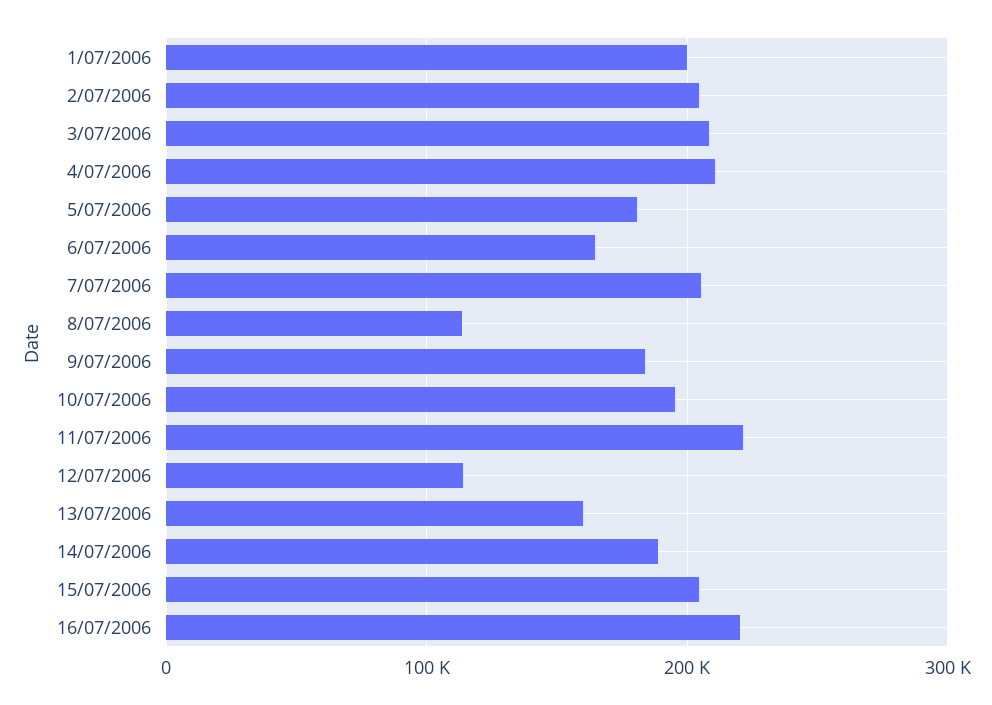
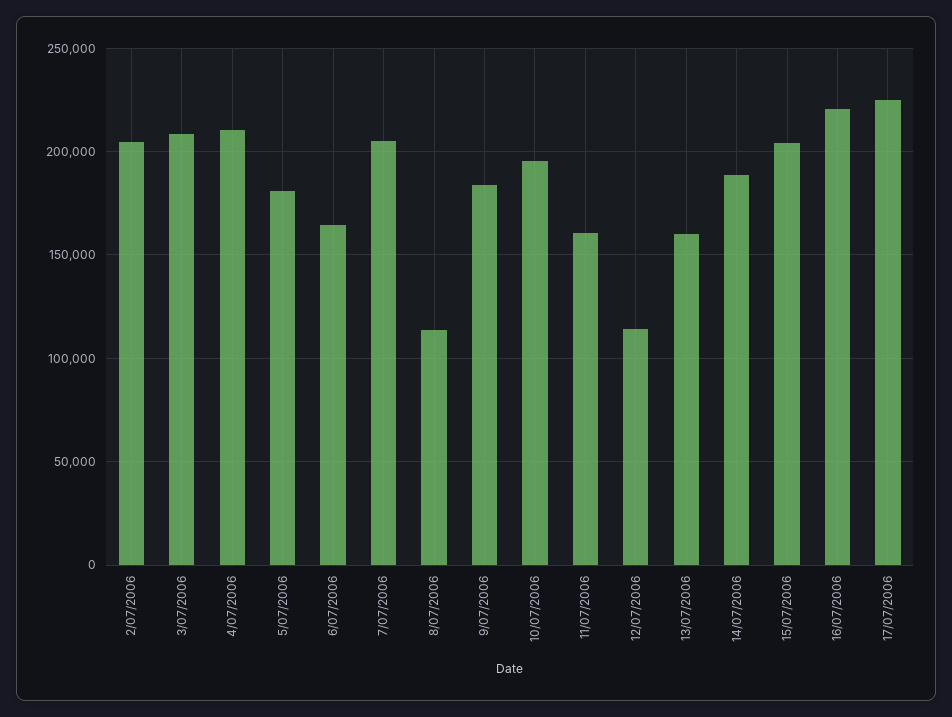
1/07/2006: 200000 -> none
11/07/2006: 220000 -> 160000
17/07/2006: none -> 225000

